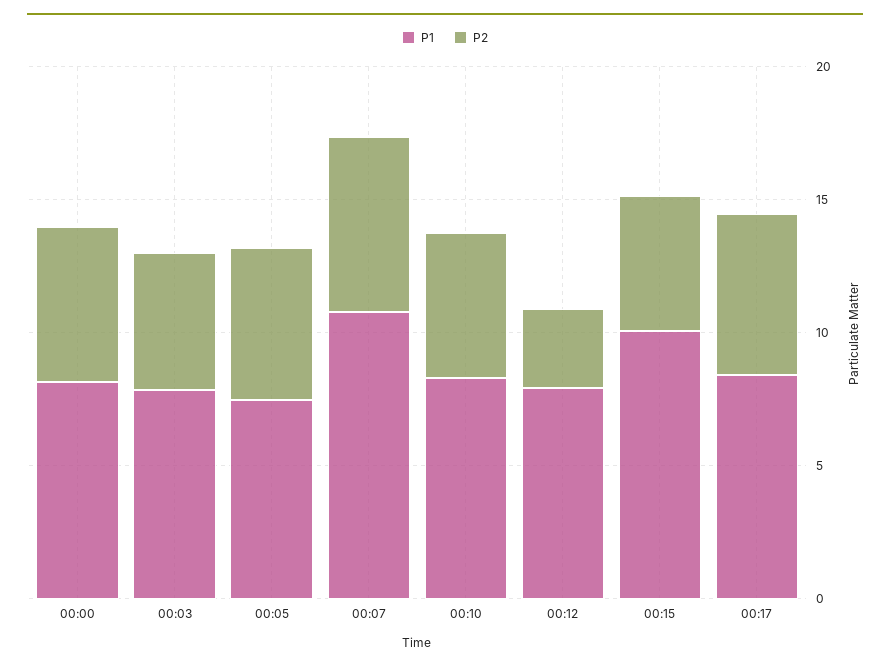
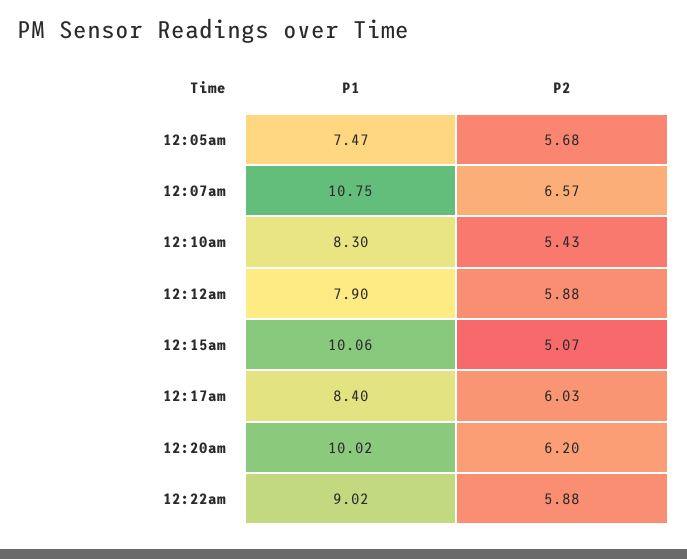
P1, 00:00: 8 -> none
P2, 00:00: 6 -> none
P1, 00:03: 8 -> none
P2, 00:03: 5 -> none
P2, 00:12: 3 -> 5.88
P1, 12:20am: none -> 10.02
P2, 12:20am: none -> 6.2
P1, 12:22am: none -> 9.02
P2, 12:22am: none -> 5.88

